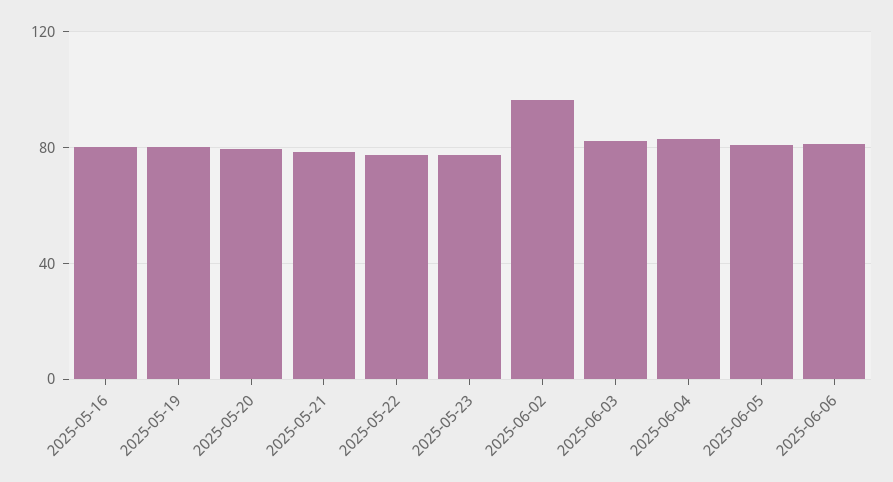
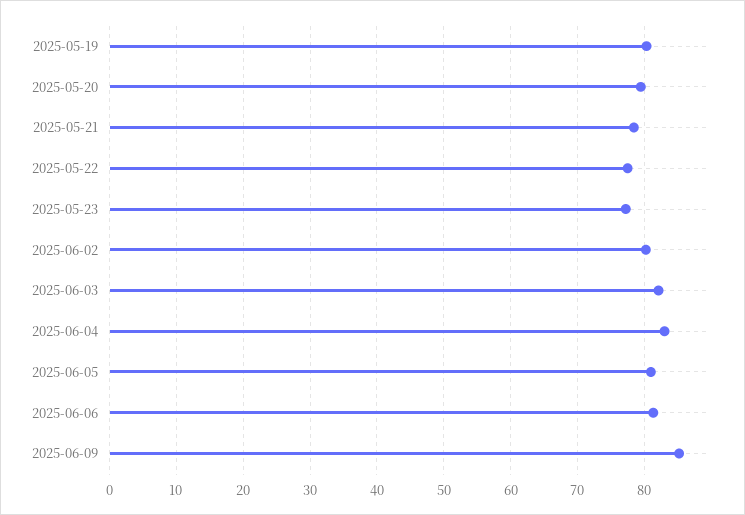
2025-05-16: 80 -> none
2025-06-02: 95 -> 80
2025-06-09: none -> 85

